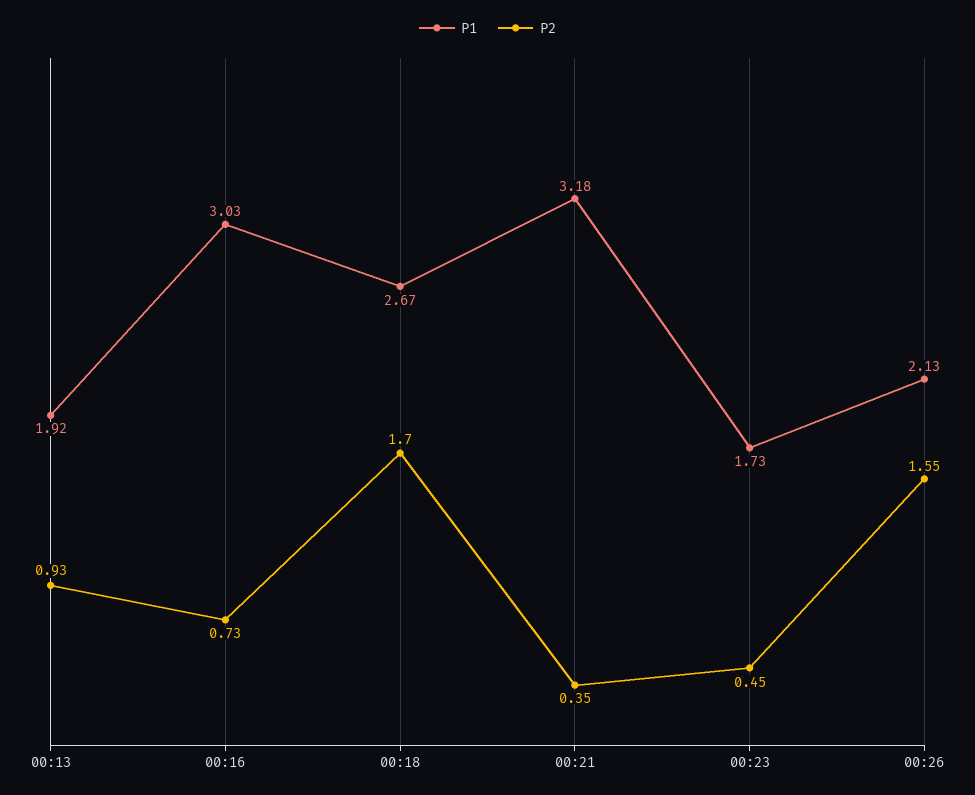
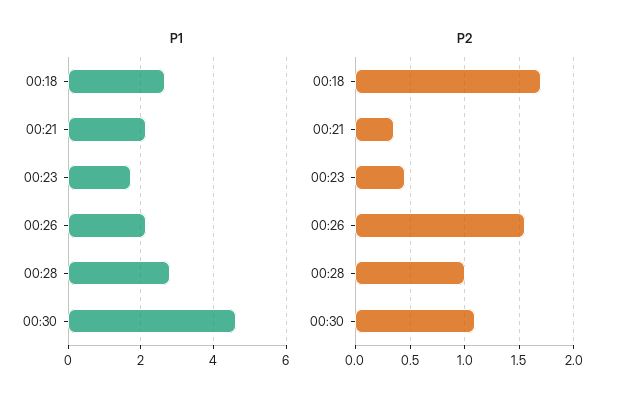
P1, 00:13: 1.92 -> none
P2, 00:13: 0.93 -> none
P1, 00:16: 3.03 -> none
P2, 00:16: 0.73 -> none
P1, 00:21: 3.18 -> 2.2
P1, 00:28: none -> 2.8
P1, 00:30: none -> 4.6
P2, 00:28: none -> 1
P2, 00:30: none -> 1.1

